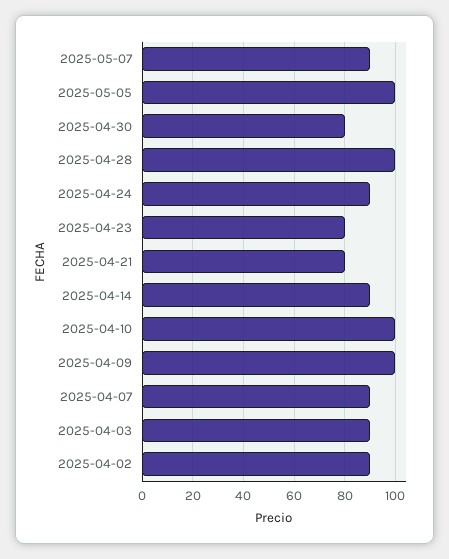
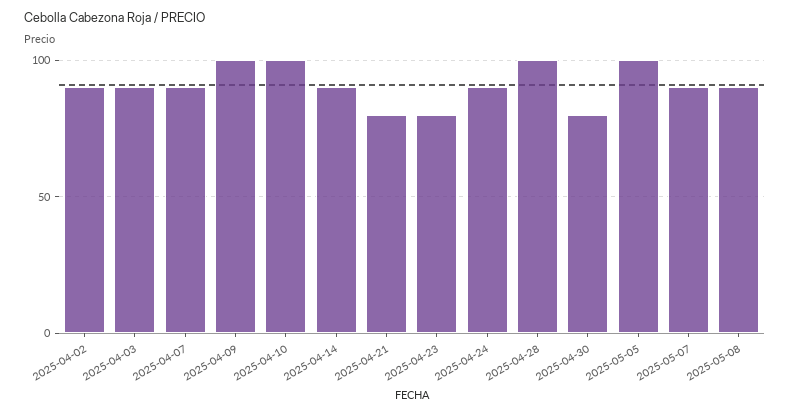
2025-05-08: none -> 90

